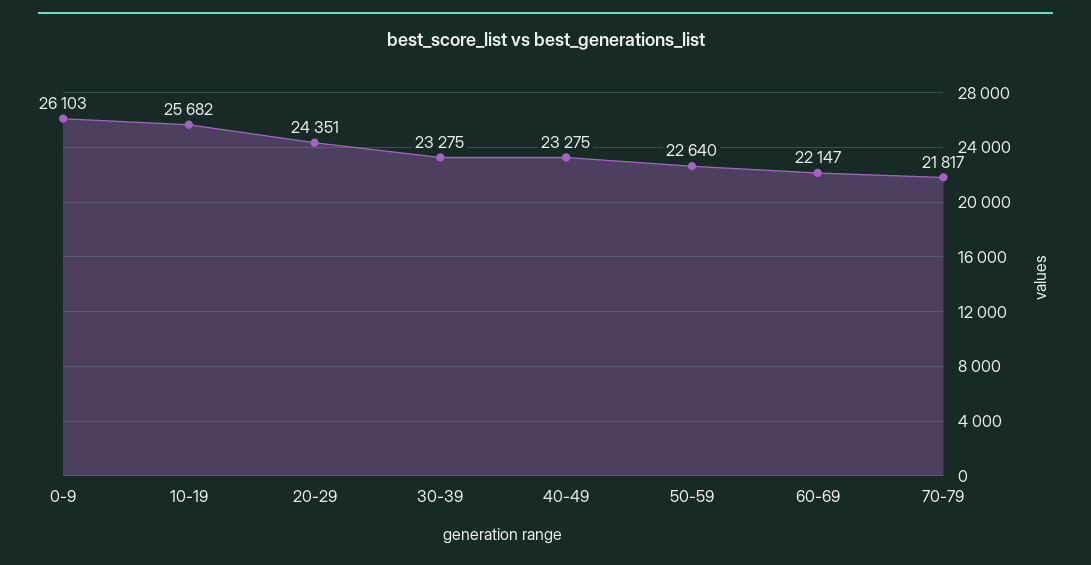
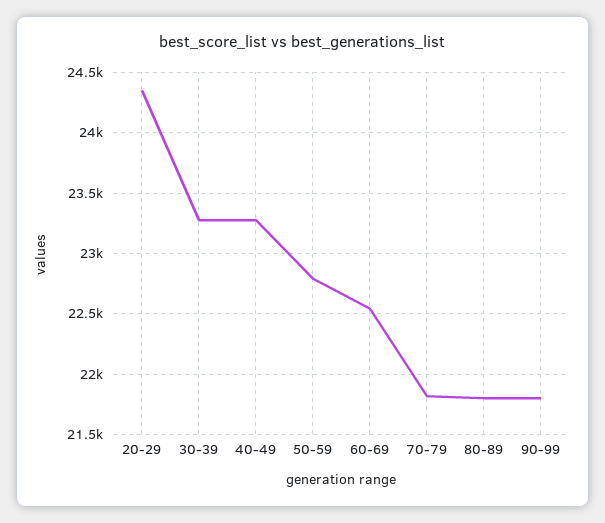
0-9: 26103 -> none
10-19: 25682 -> none
50-59: 22640 -> 22800
60-69: 22147 -> 22550
80-89: none -> 21800
90-99: none -> 21800

